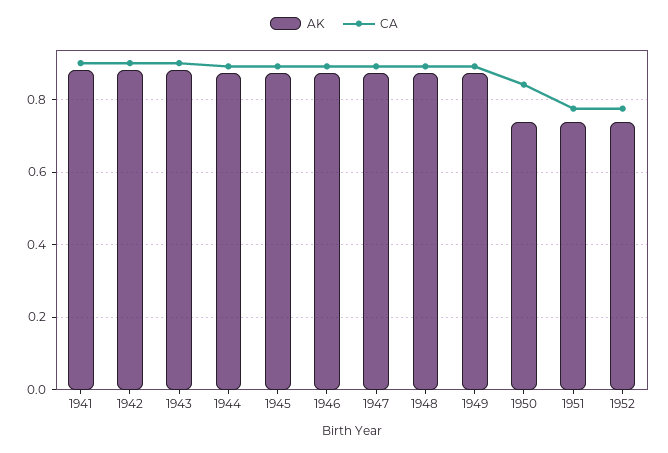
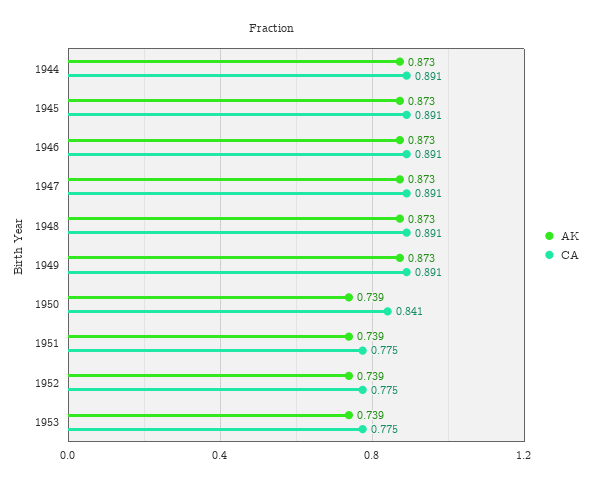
AK, 1941: 0.88 -> none
CA, 1941: 0.9 -> none
AK, 1942: 0.88 -> none
CA, 1942: 0.9 -> none
AK, 1943: 0.88 -> none
CA, 1943: 0.9 -> none
AK, 1953: none -> 0.739
CA, 1953: none -> 0.775

